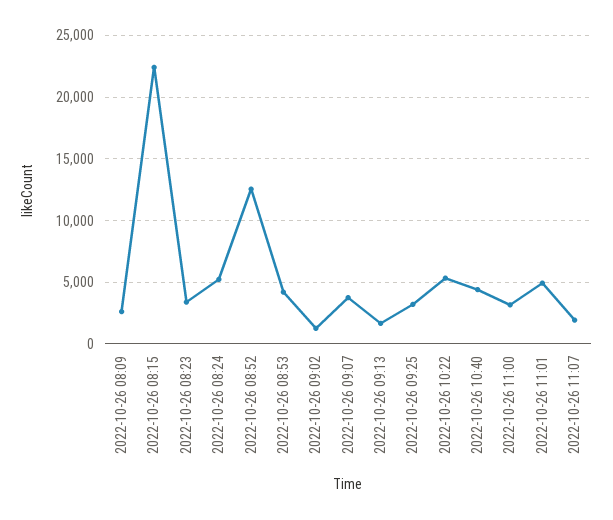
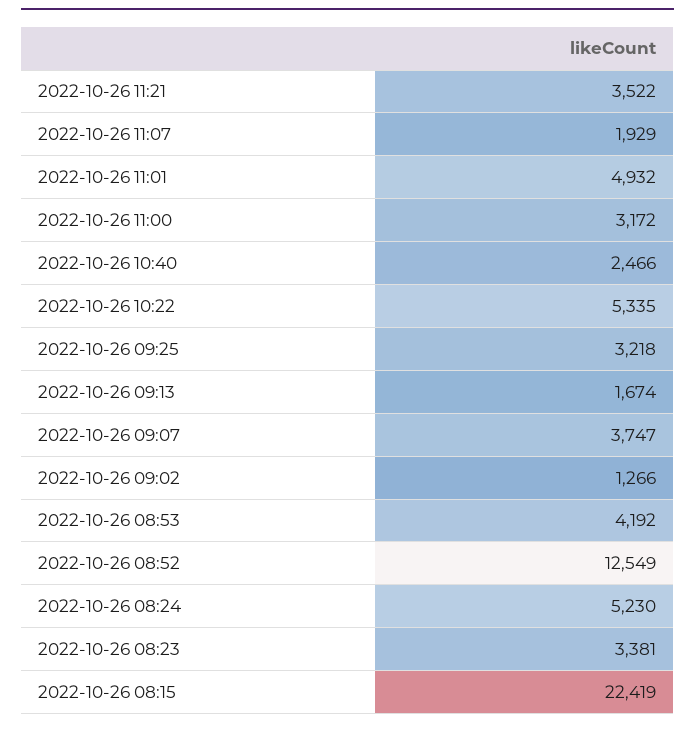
2022-10-26 08:09: 2500 -> none
2022-10-26 10:40: 4500 -> 2466
2022-10-26 11:21: none -> 3522

